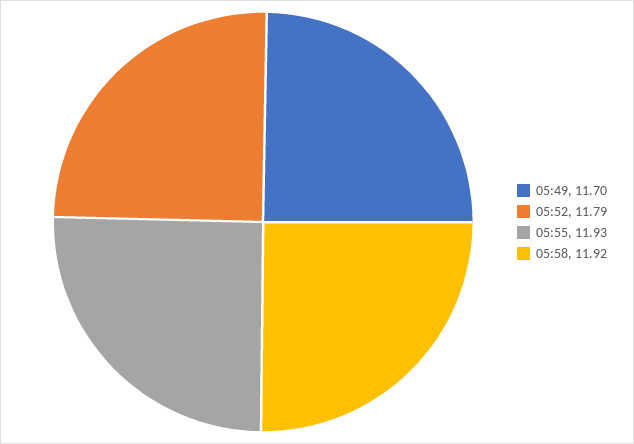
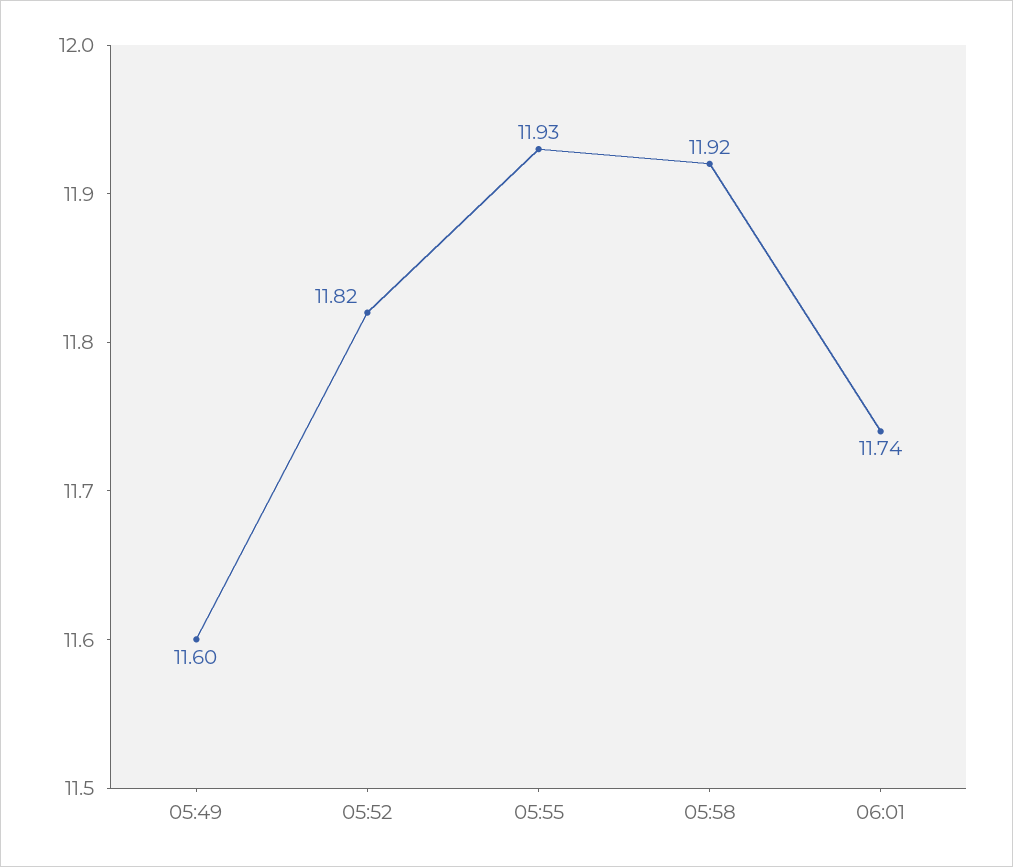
05:49: 11.7 -> 11.6
05:52: 11.79 -> 11.82
06:01: none -> 11.74

